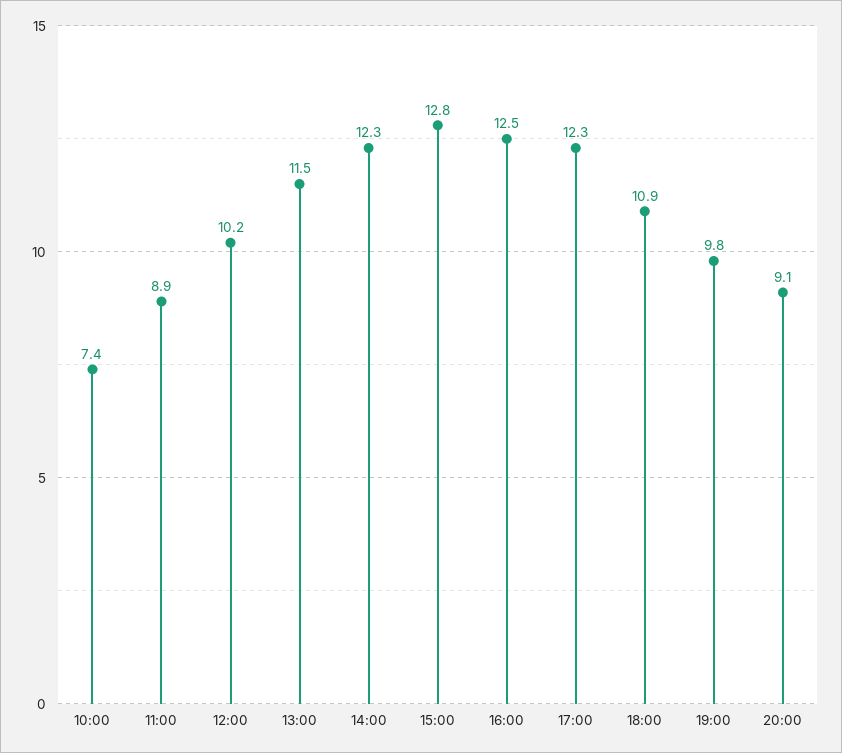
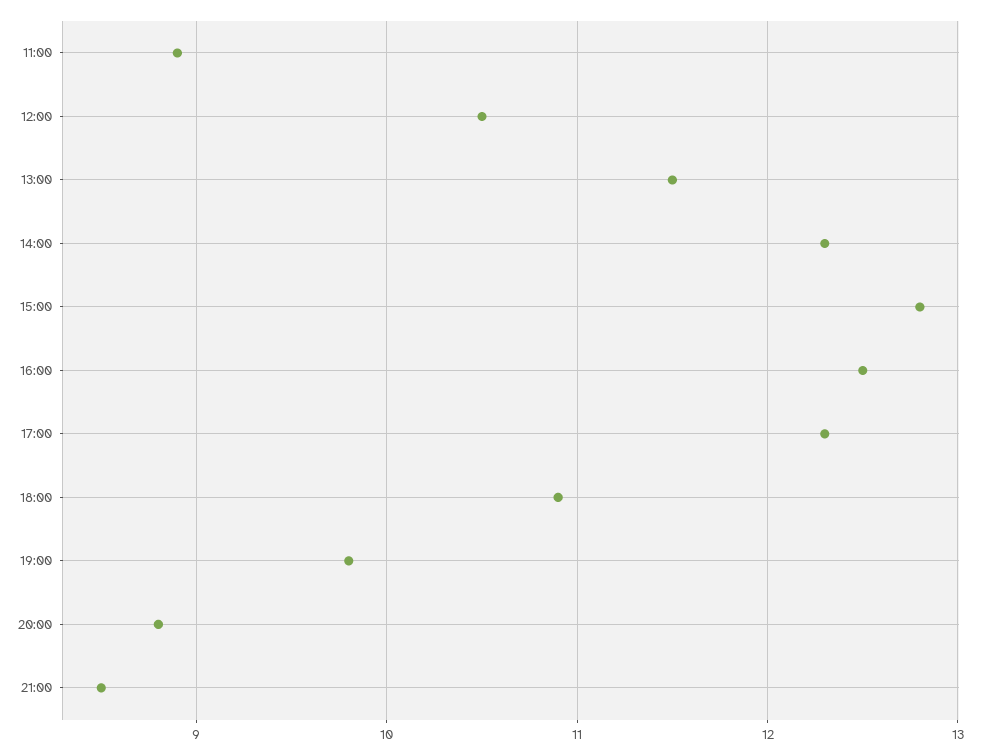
10:00: 7.4 -> none
12:00: 10.2 -> 10.5
20:00: 9.1 -> 8.8
21:00: none -> 8.5

